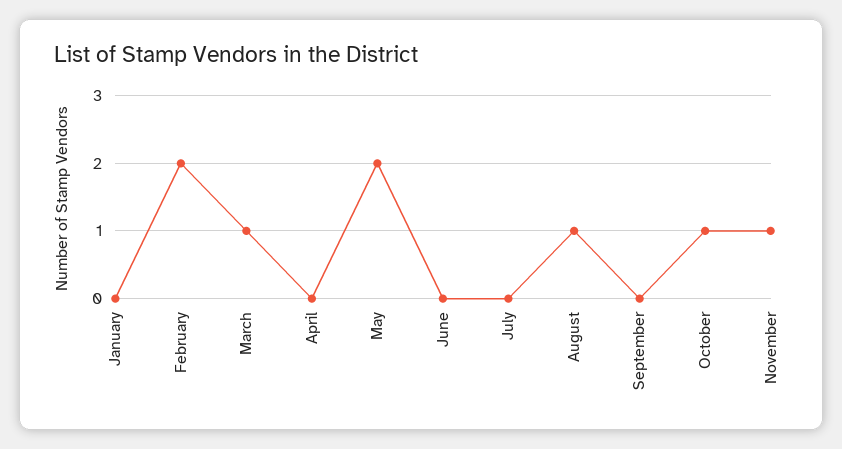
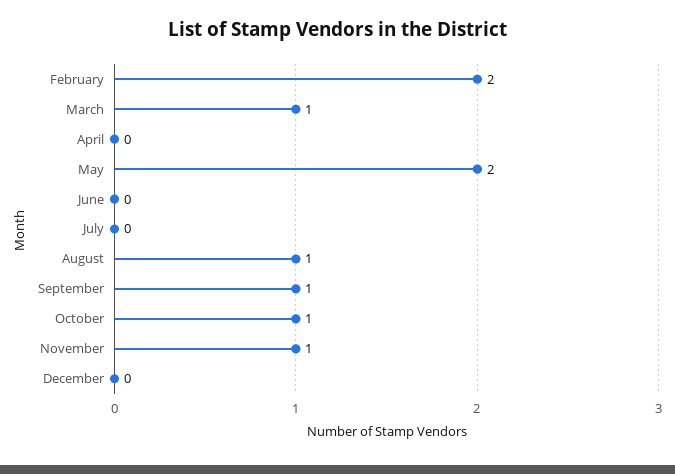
January: 0 -> none
September: 0 -> 1
December: none -> 0

